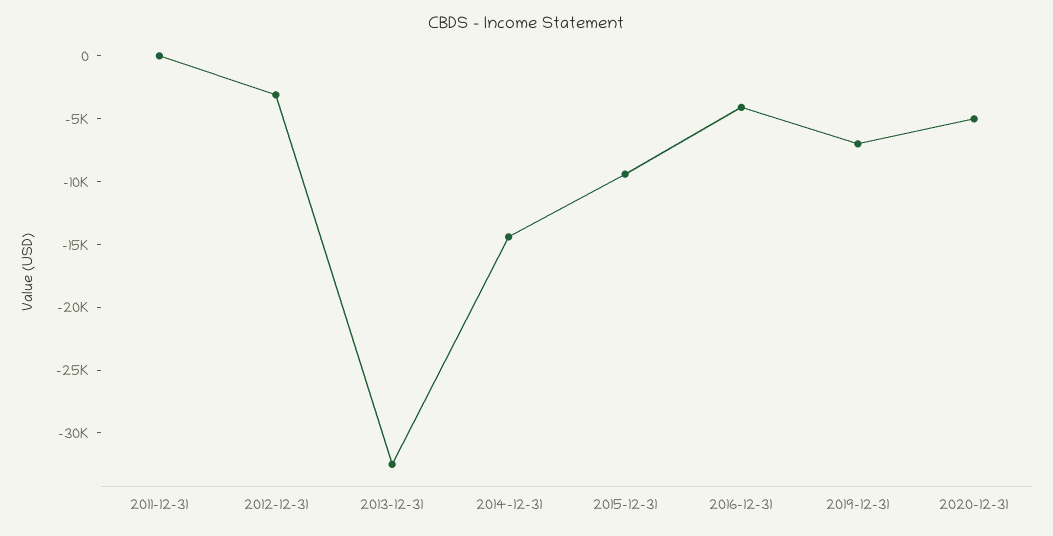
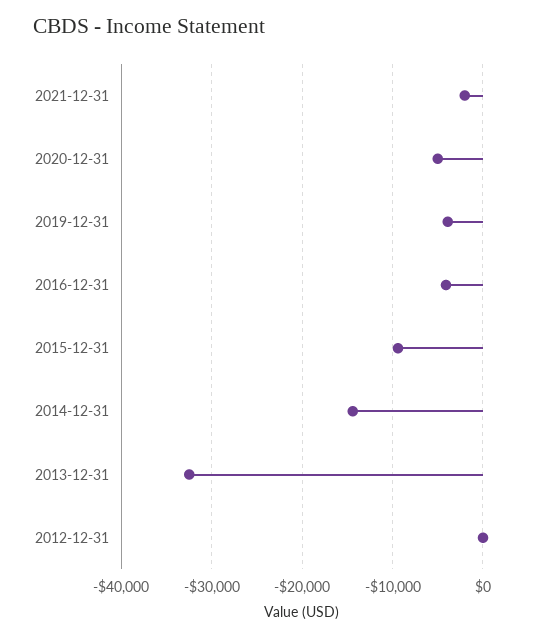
2011-12-31: 0 -> none
2012-12-31: -3000 -> 0
2019-12-31: -7000 -> -4000
2021-12-31: none -> -2000

